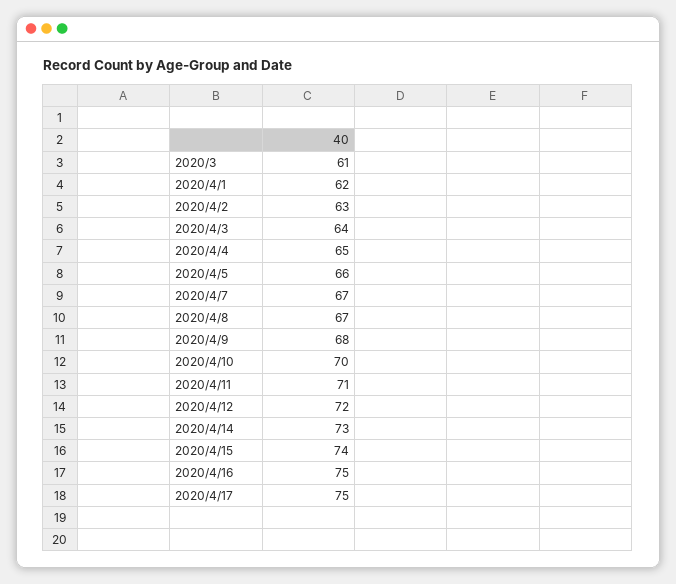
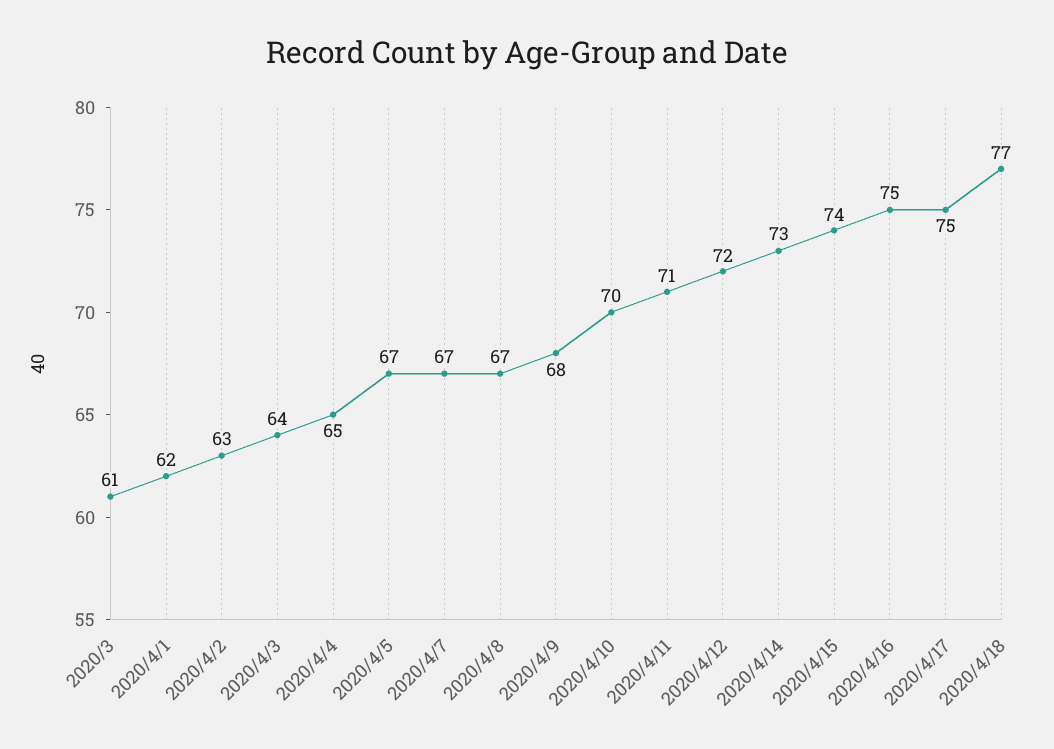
2020/4/5: 66 -> 67
2020/4/18: none -> 77

